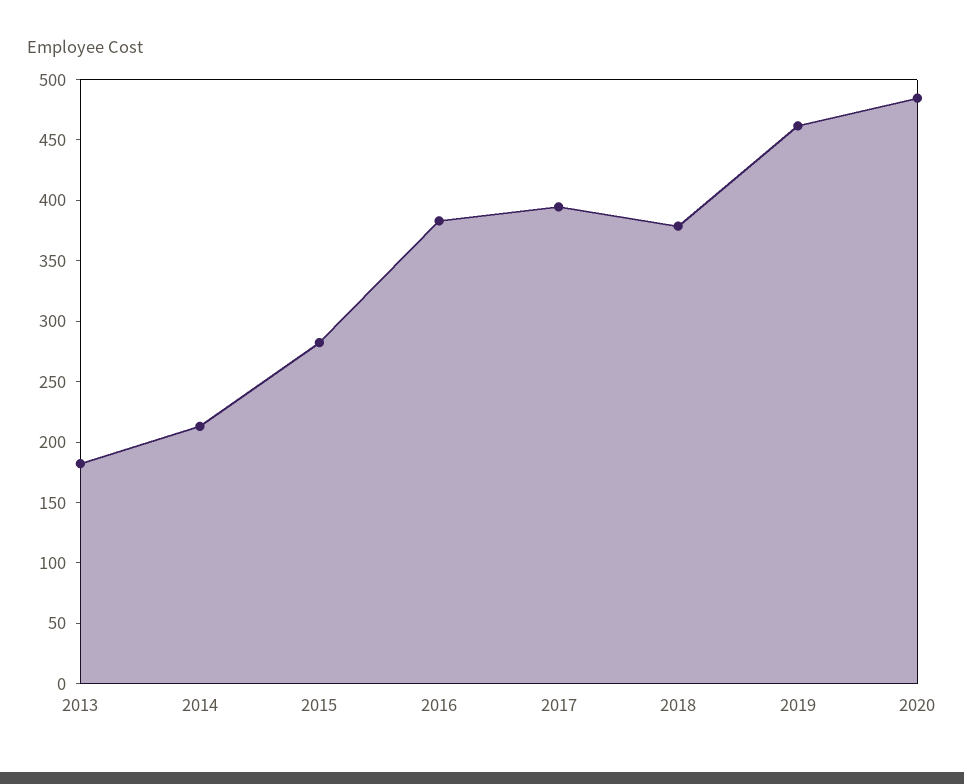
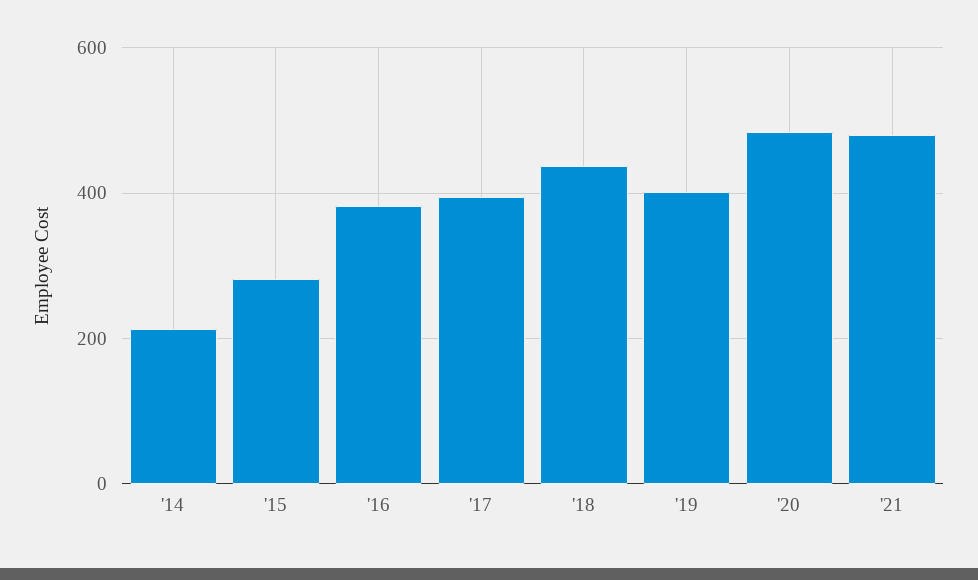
2013: 180 -> none
2018: 380 -> 440
2019: 460 -> 400
'21: none -> 480

